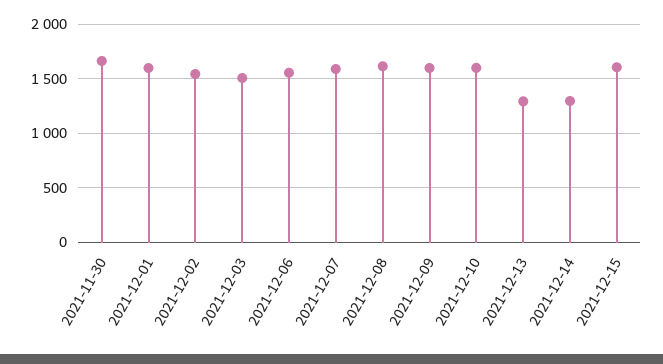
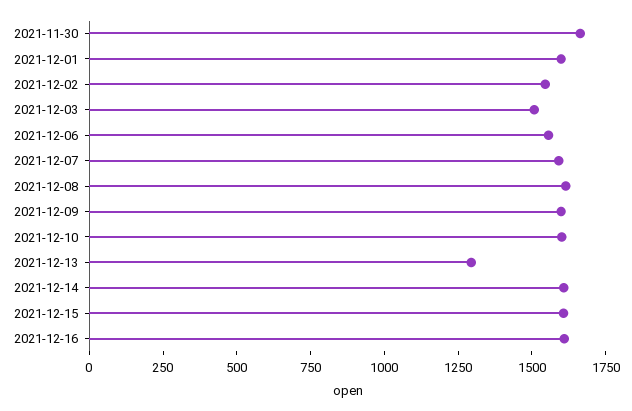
2021-12-14: 1300 -> 1600
2021-12-16: none -> 1600

